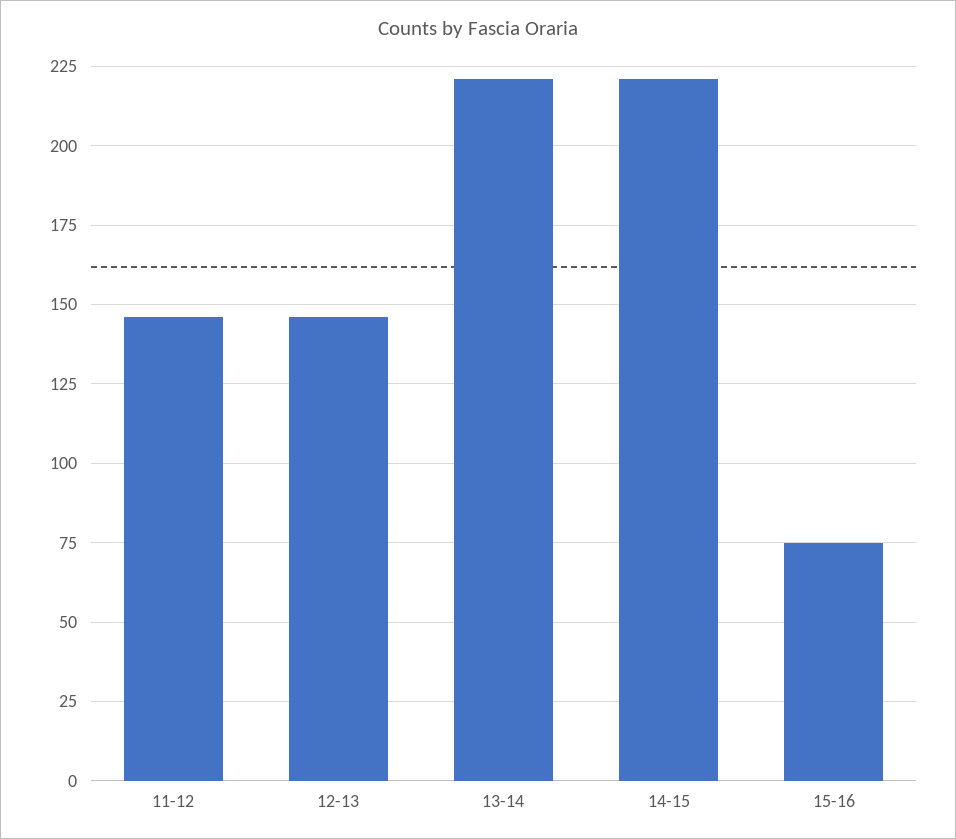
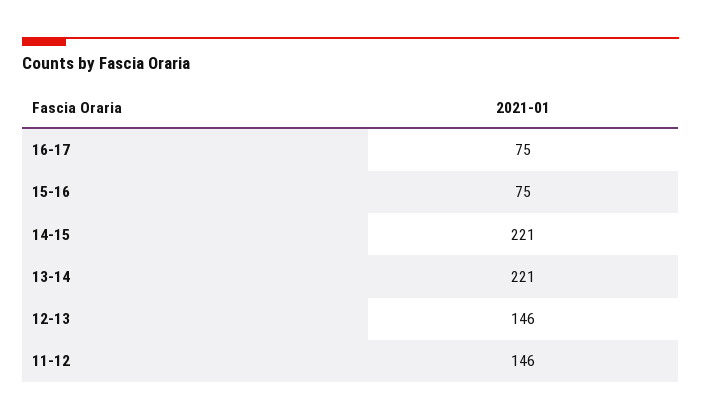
16-17: none -> 75

